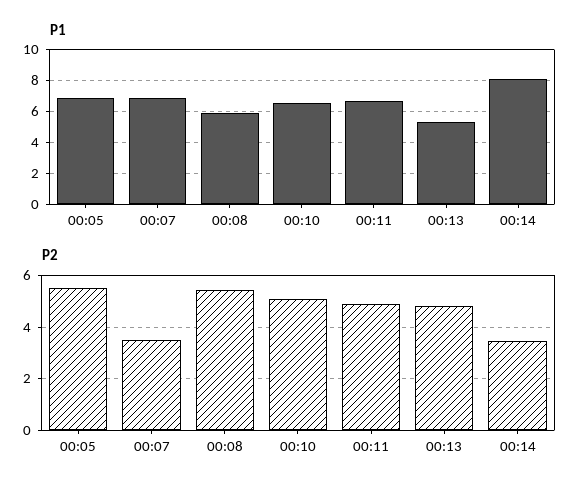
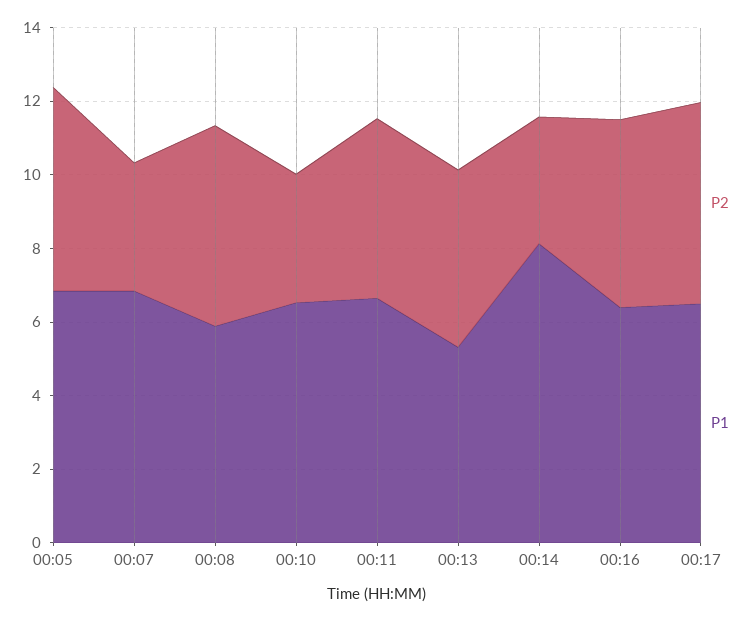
P2, 00:10: 5 -> 3.5
P2, 00:16: none -> 5
P1, 00:16: none -> 6.5
P2, 00:17: none -> 5.5
P1, 00:17: none -> 6.5

